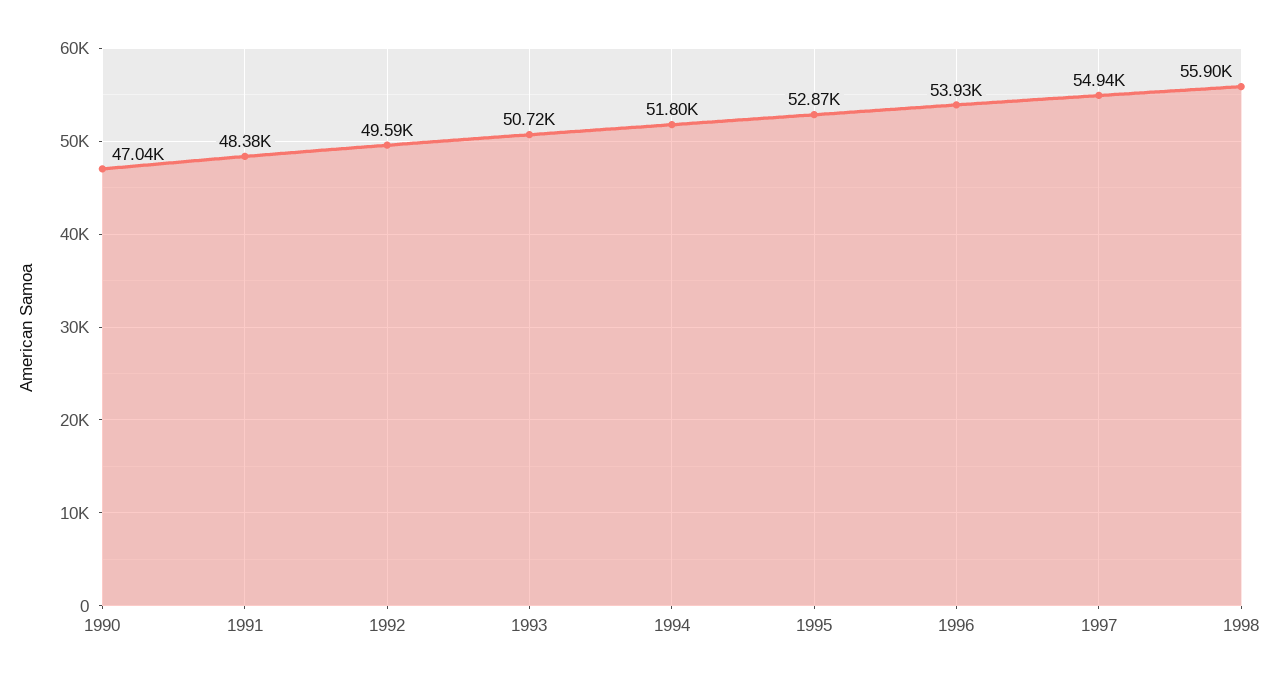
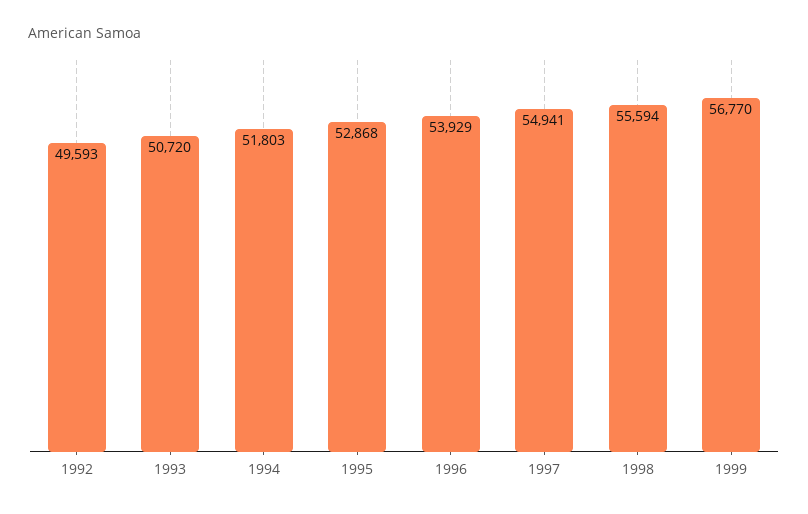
1990: 47040 -> none
1991: 48380 -> none
1998: 55900 -> 55594
1999: none -> 56770

